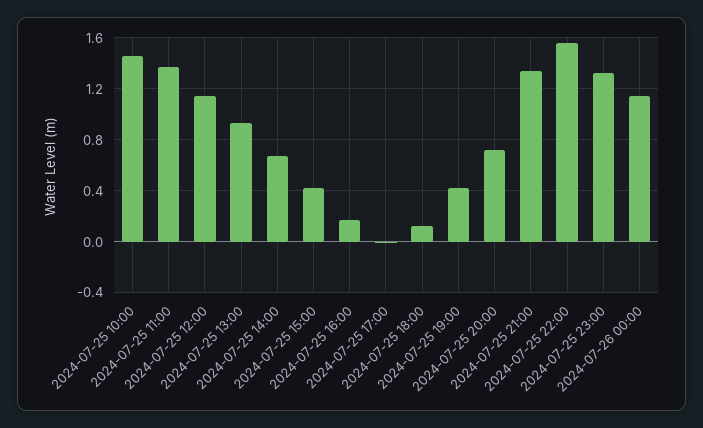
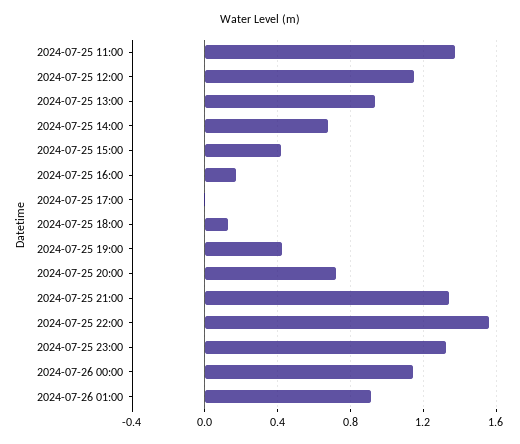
2024-07-25 10:00: 1.45 -> none
2024-07-26 01:00: none -> 0.9

